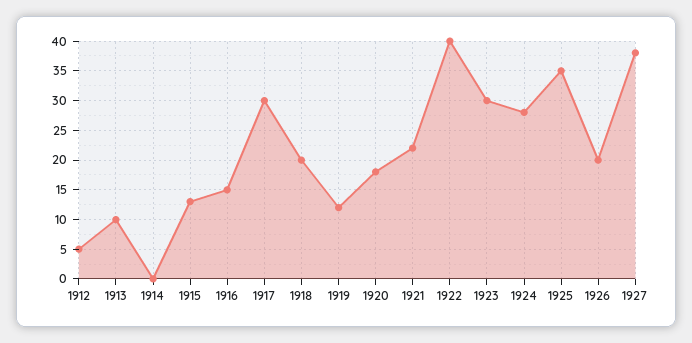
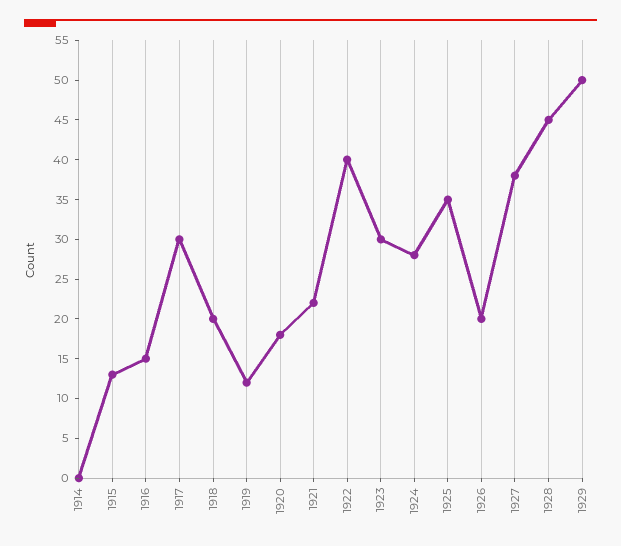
1912: 5 -> none
1913: 10 -> none
1928: none -> 45
1929: none -> 50

